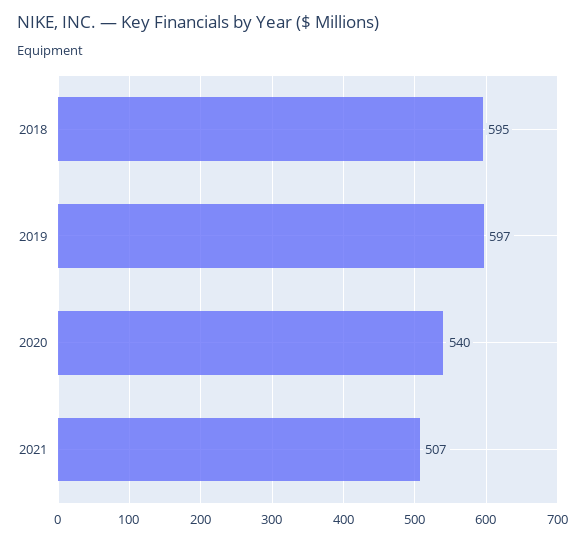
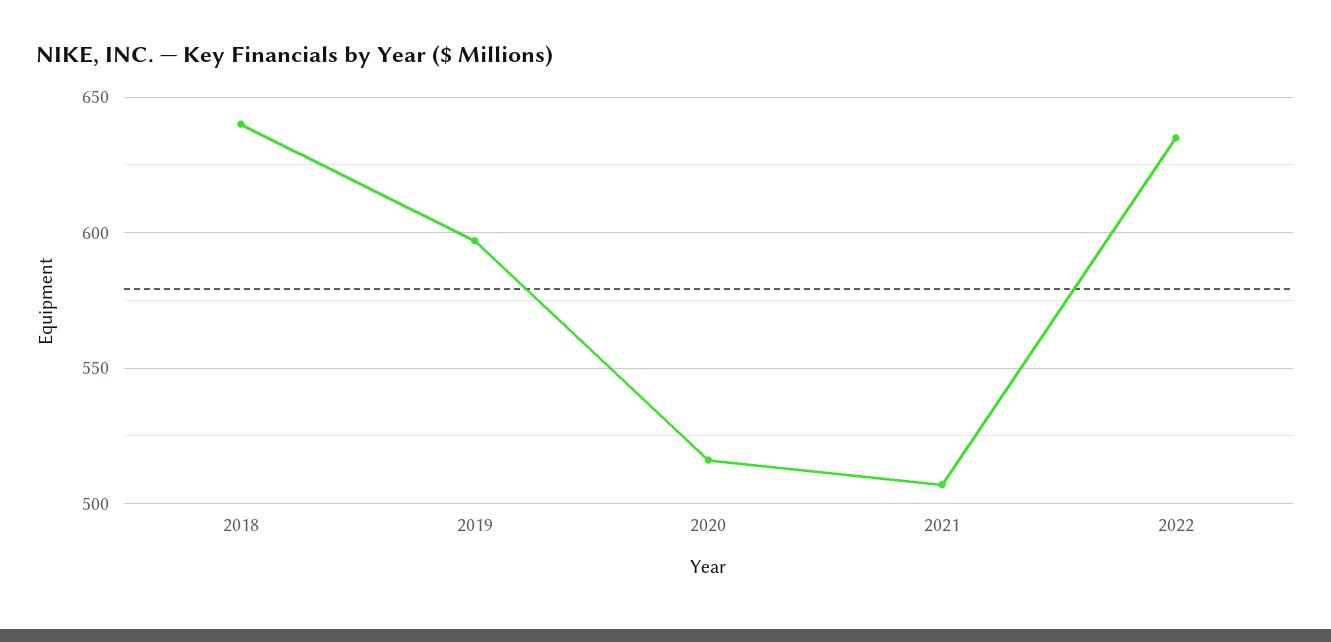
2018: 595 -> 640
2020: 540 -> 515
2022: none -> 635

